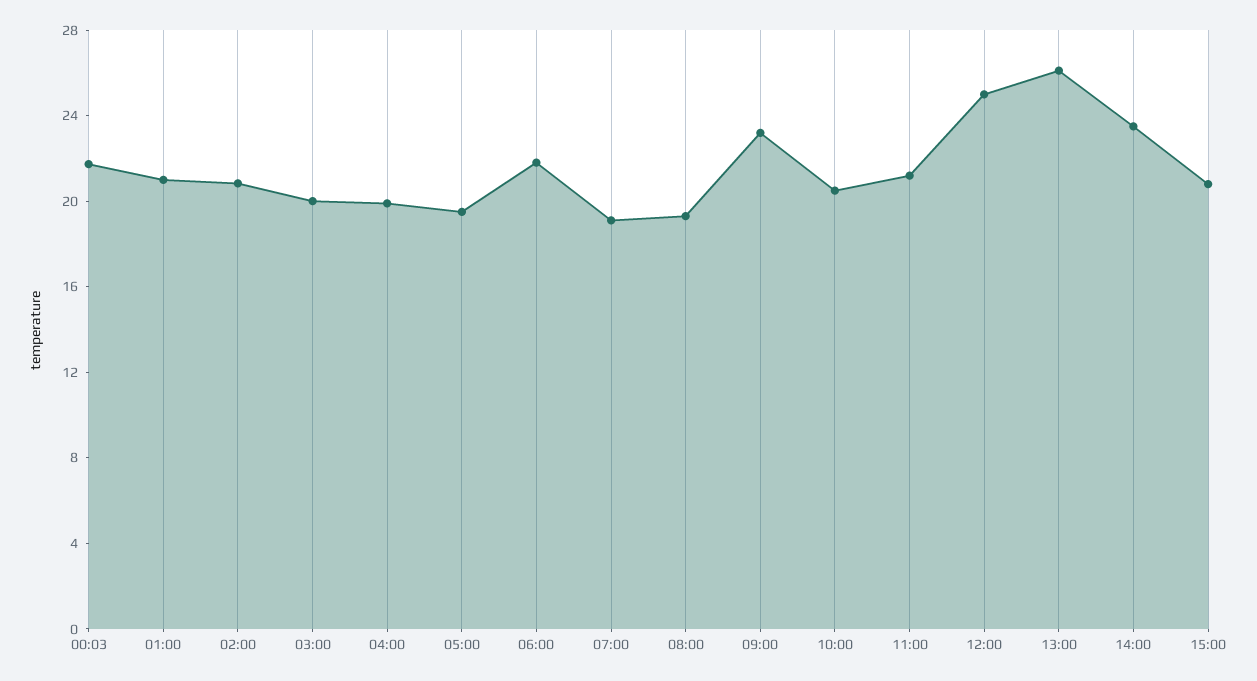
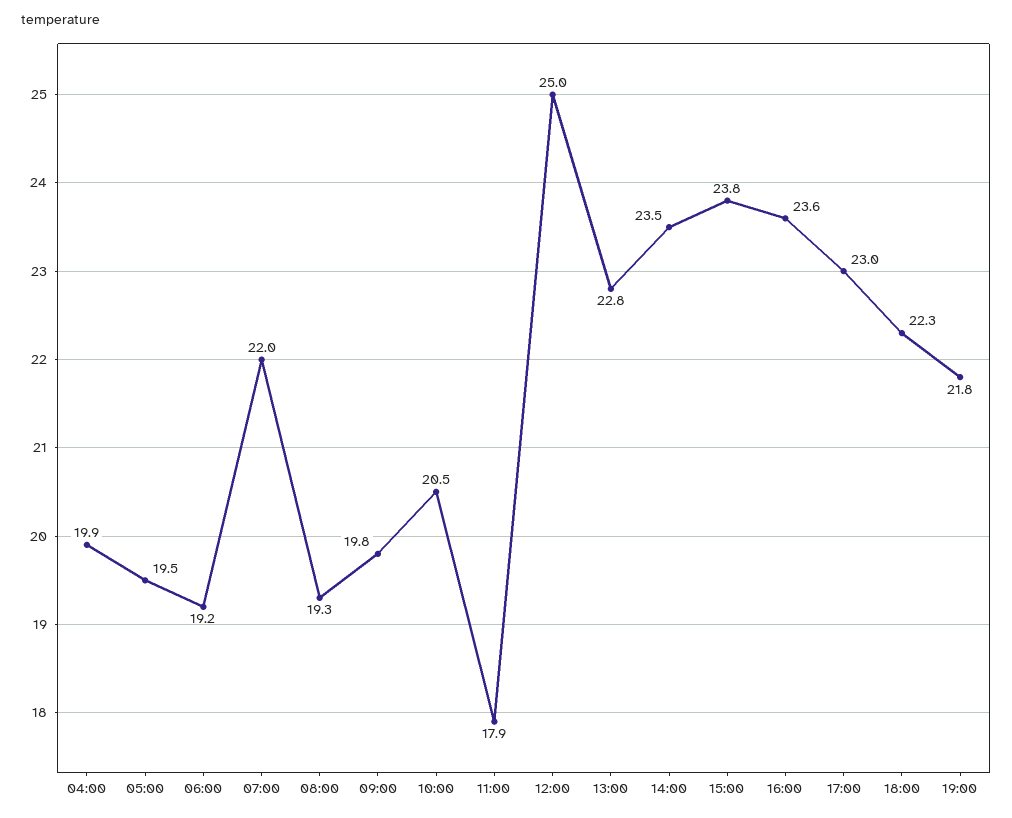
00:03: 22 -> none
01:00: 21 -> none
02:00: 21 -> none
03:00: 20 -> none
06:00: 22 -> 19.2
07:00: 19 -> 22
09:00: 23 -> 19.8
11:00: 21 -> 17.9
13:00: 26 -> 22.8
15:00: 21 -> 23.8
16:00: none -> 23.6
17:00: none -> 23
18:00: none -> 22.3
19:00: none -> 21.8

